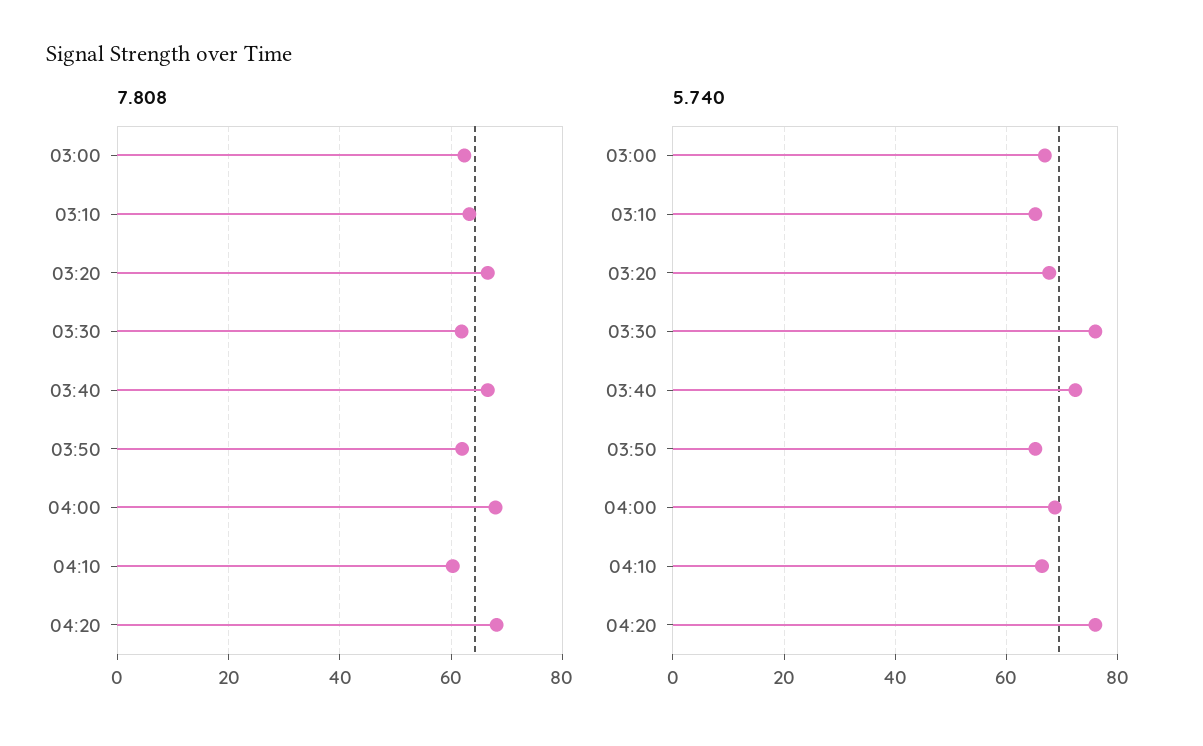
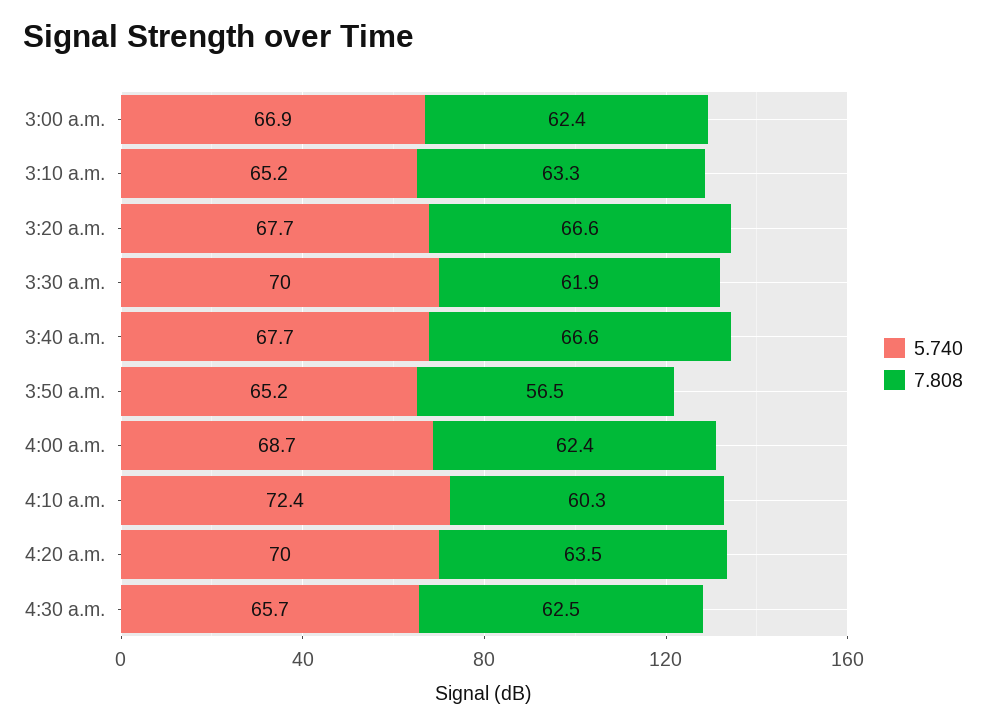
7.808, 03:50: 62 -> 56.5
7.808, 04:00: 68 -> 62.4
7.808, 04:20: 68 -> 63.5
5.740, 03:30: 76 -> 70
5.740, 03:40: 72 -> 67.7
5.740, 04:10: 66 -> 72.4
5.740, 04:20: 76 -> 70
5.740, 4:30 a.m.: none -> 65.7
7.808, 4:30 a.m.: none -> 62.5

